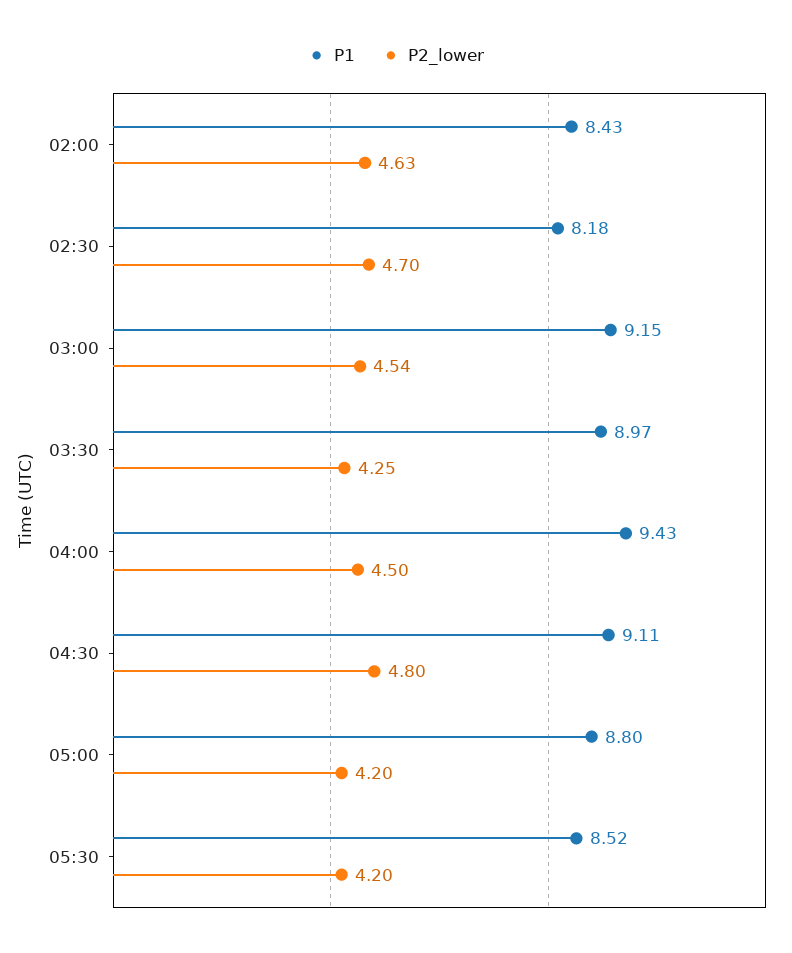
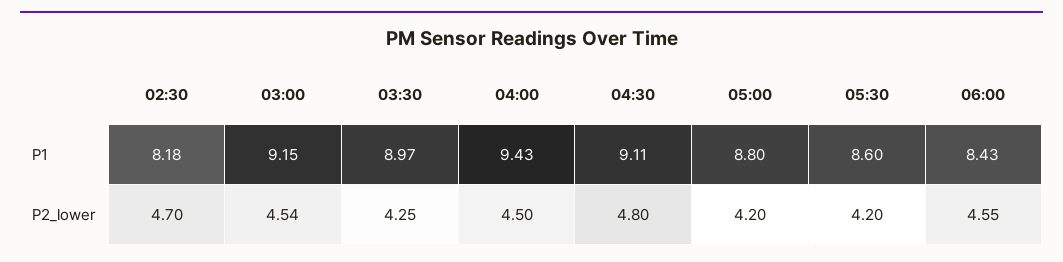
P1, 02:00: 8.43 -> none
P2_lower, 02:00: 4.63 -> none
P1, 05:30: 8.52 -> 8.6
P1, 06:00: none -> 8.43
P2_lower, 06:00: none -> 4.55

